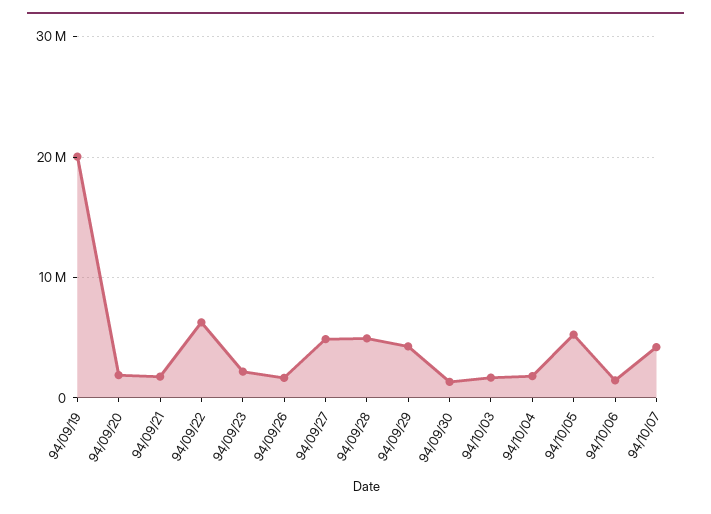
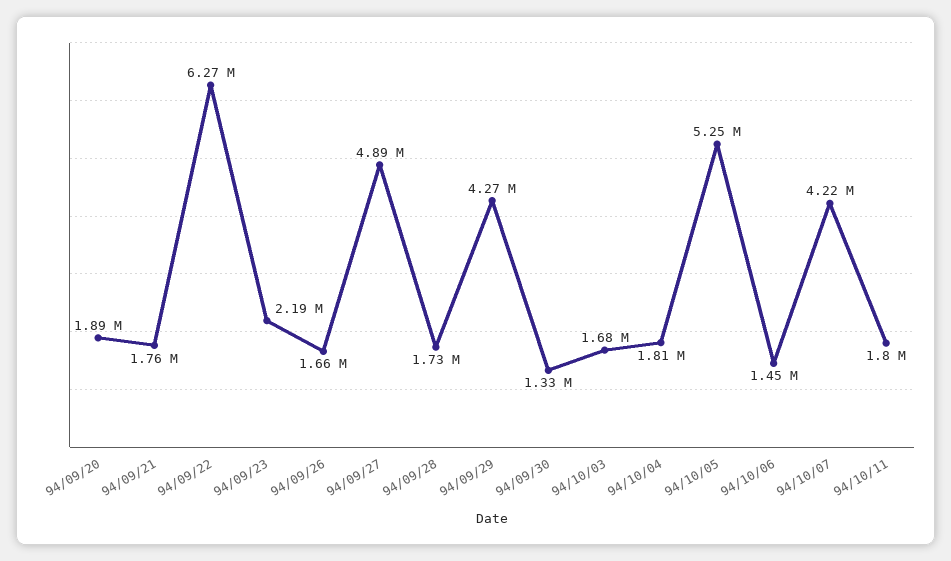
94/09/19: 20000000 -> none
94/09/28: 5000000 -> 1730000
94/10/11: none -> 1800000

